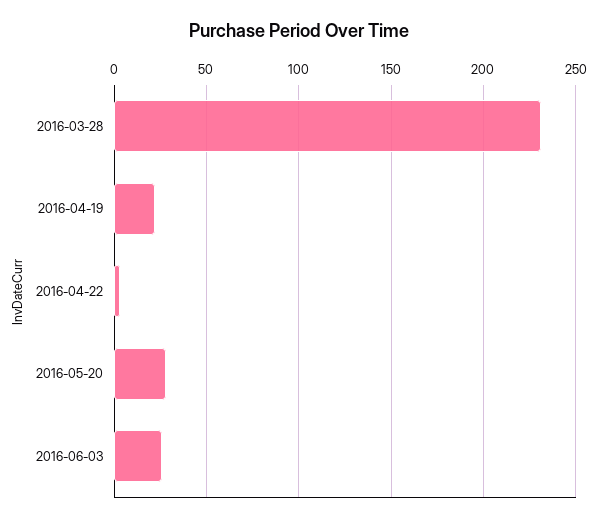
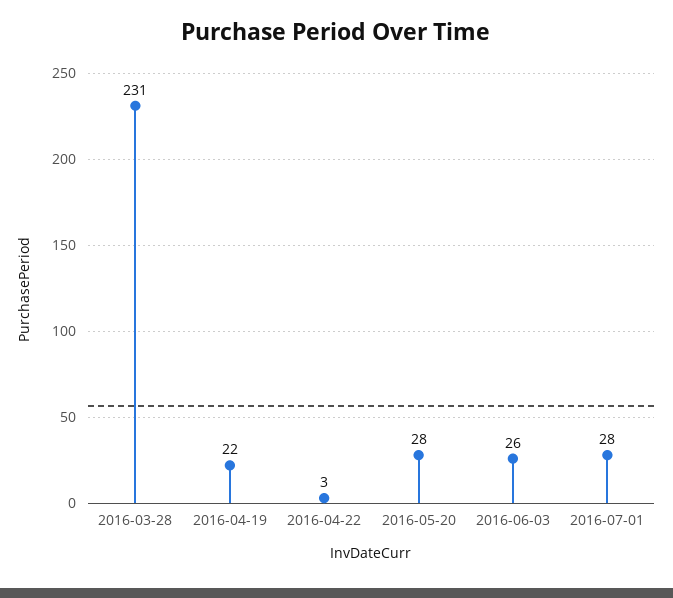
2016-07-01: none -> 28

